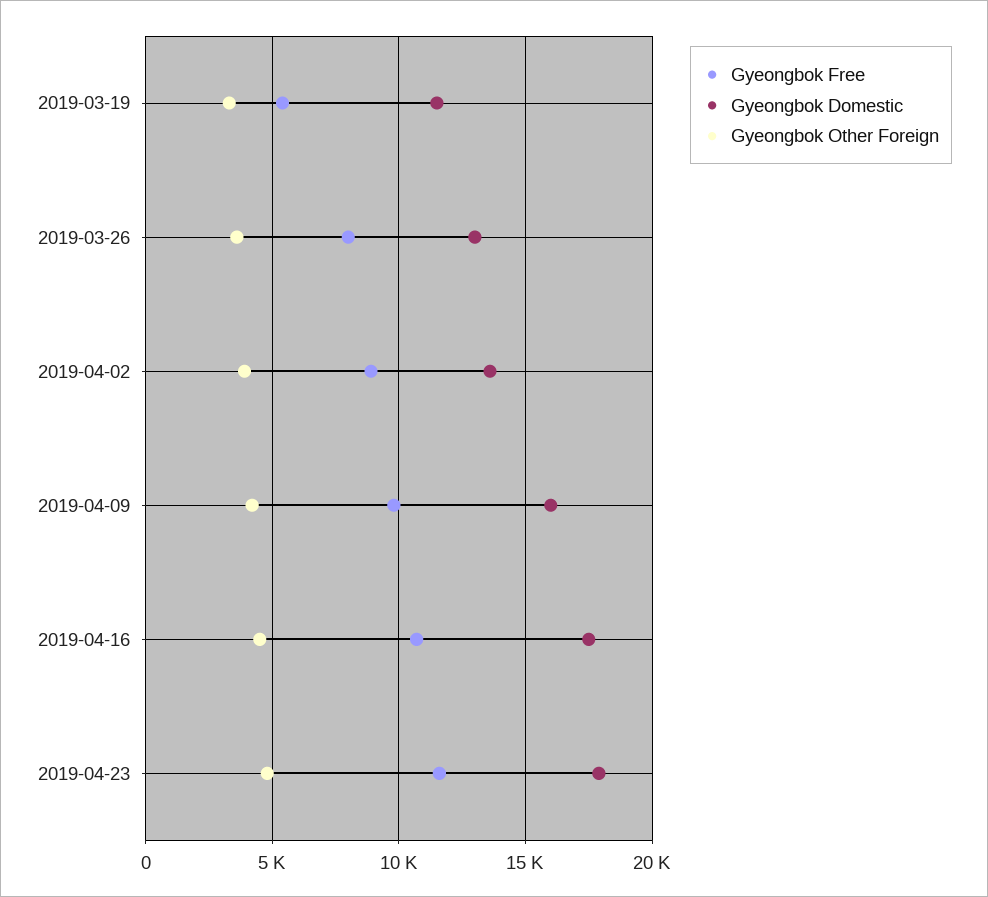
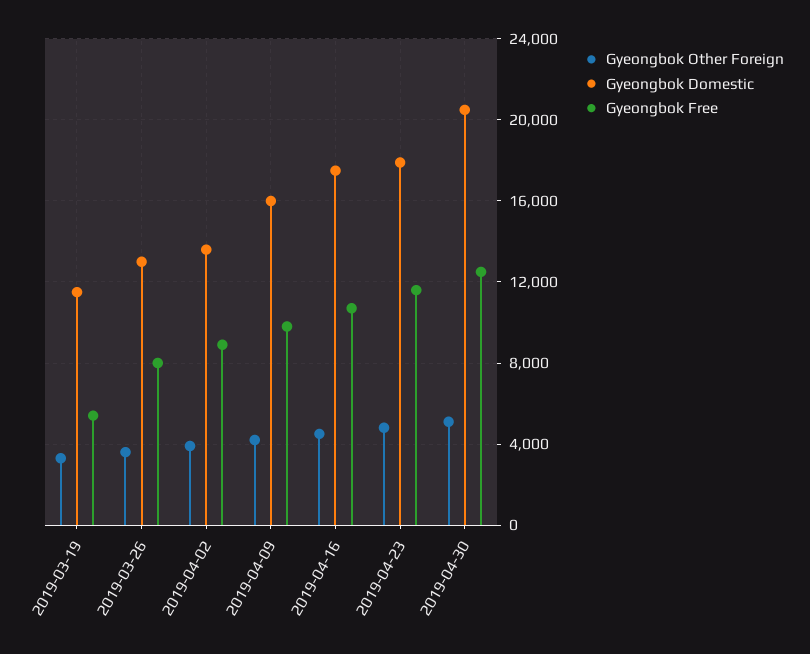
Gyeongbok Other Foreign, 2019-04-30: none -> 5000
Gyeongbok Domestic, 2019-04-30: none -> 20500
Gyeongbok Free, 2019-04-30: none -> 12500

